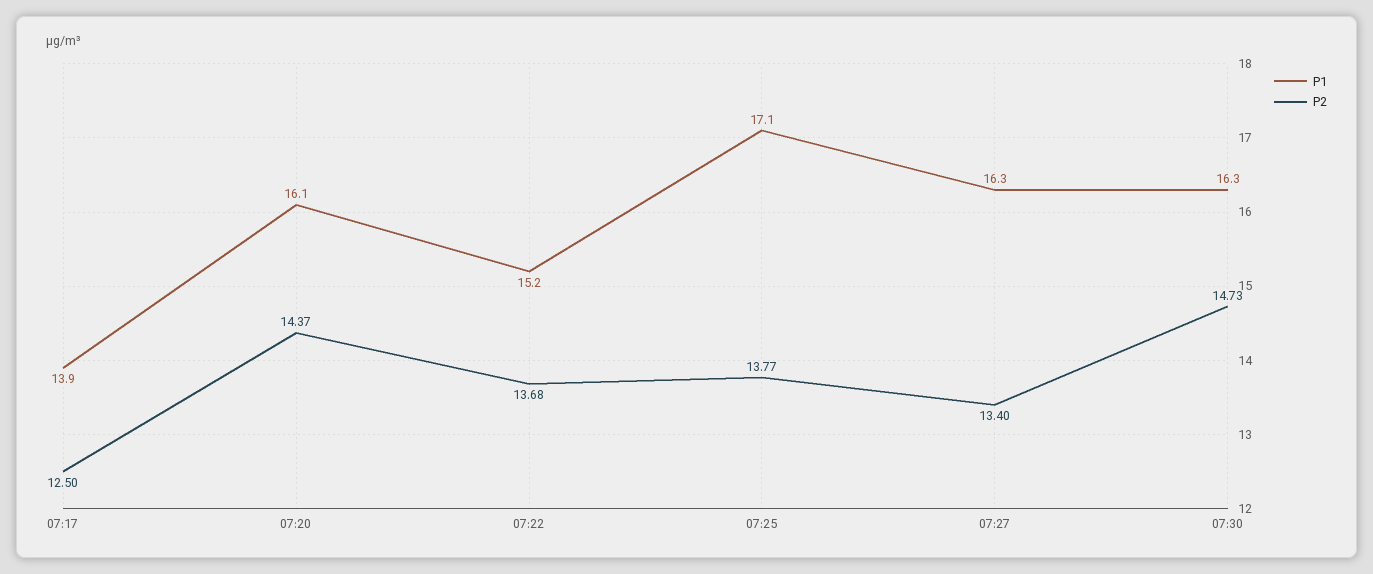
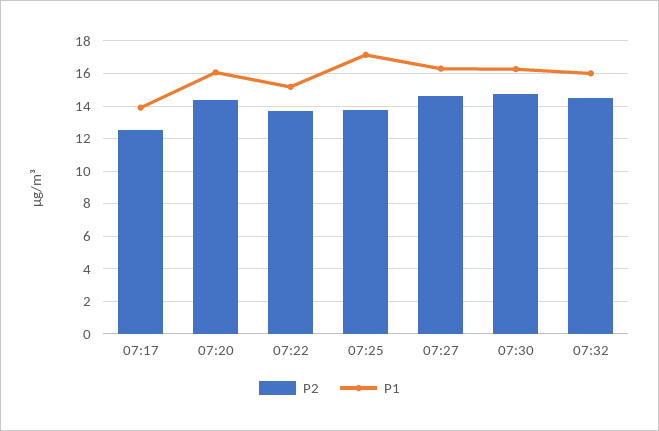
P2, 07:27: 13.4 -> 14.5
P2, 07:32: none -> 14.5
P1, 07:32: none -> 16

